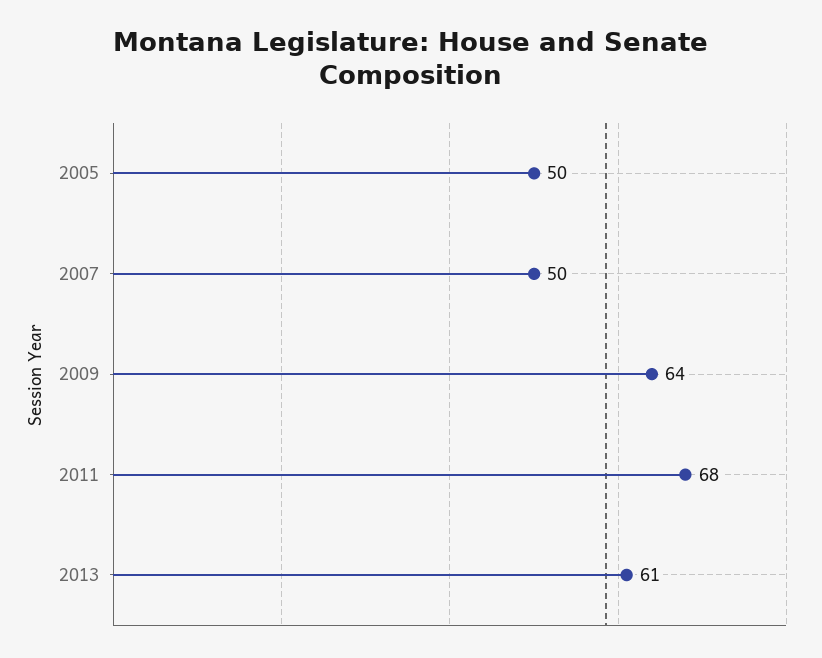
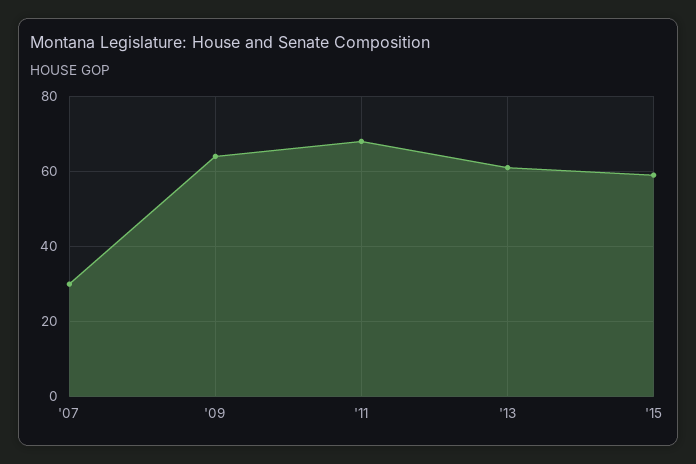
2005: 50 -> none
2007: 50 -> 30
'15: none -> 60

